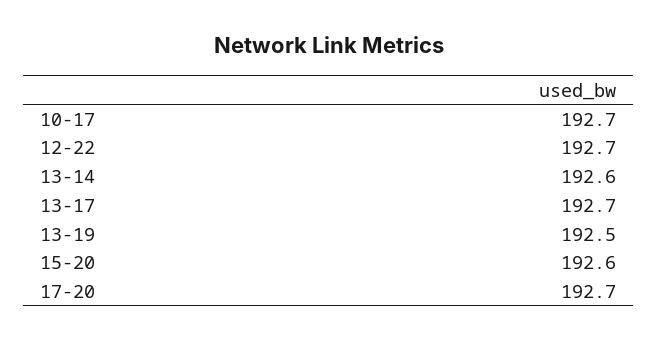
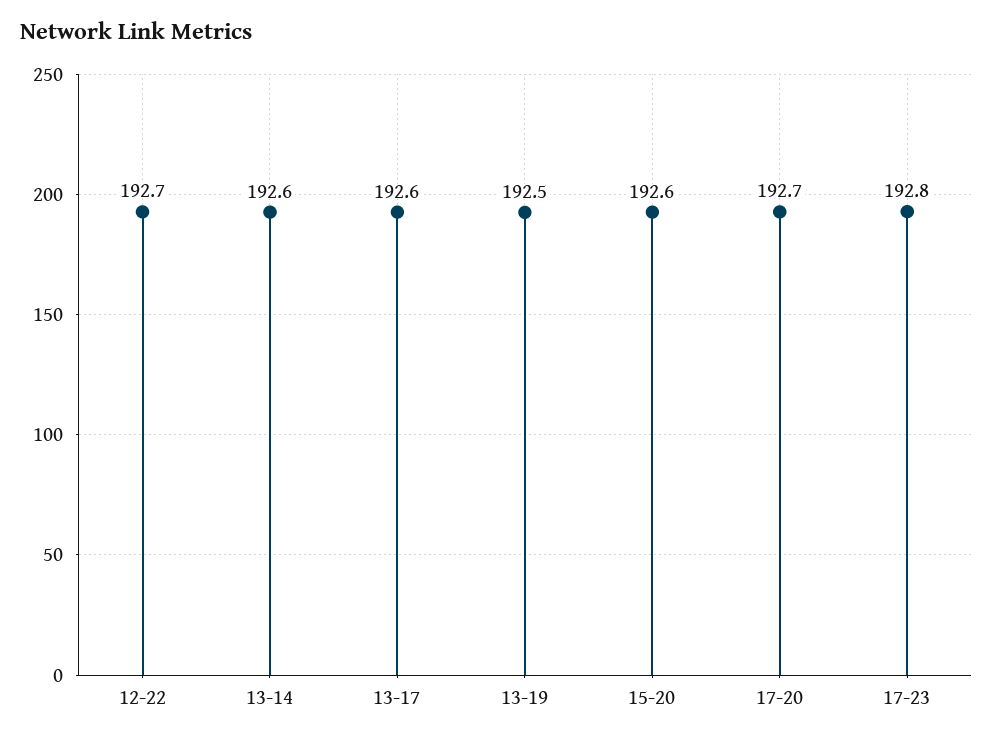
10-17: 192.7 -> none
13-17: 192.7 -> 192.6
17-23: none -> 192.8

